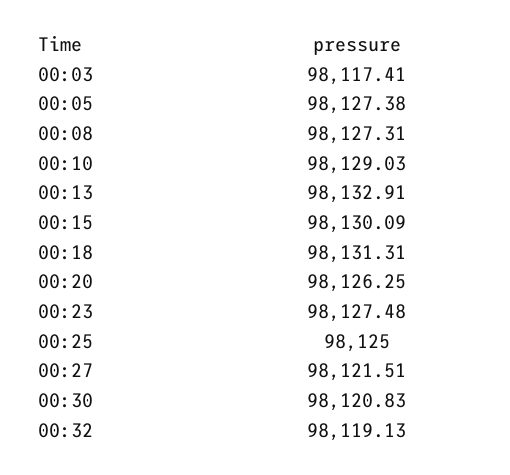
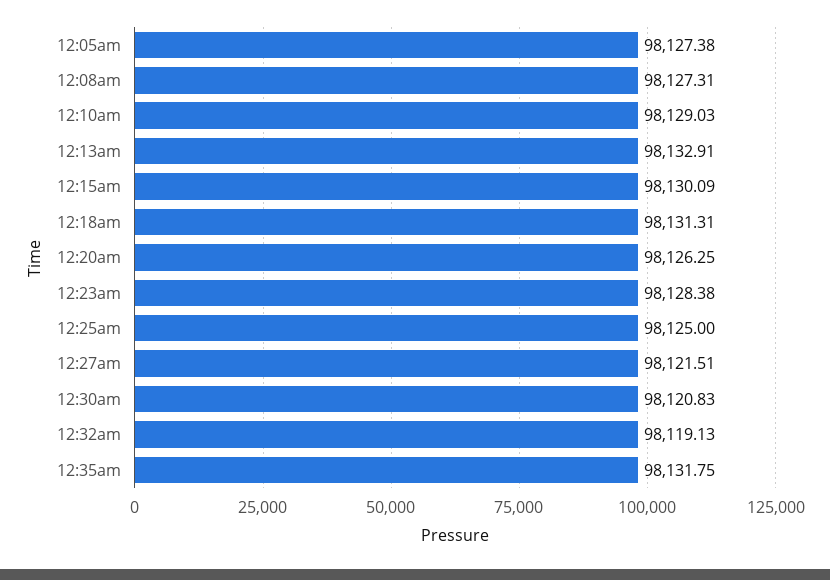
00:03: 98117.41 -> none
00:23: 98127.48 -> 98128.38
12:35am: none -> 98131.75

